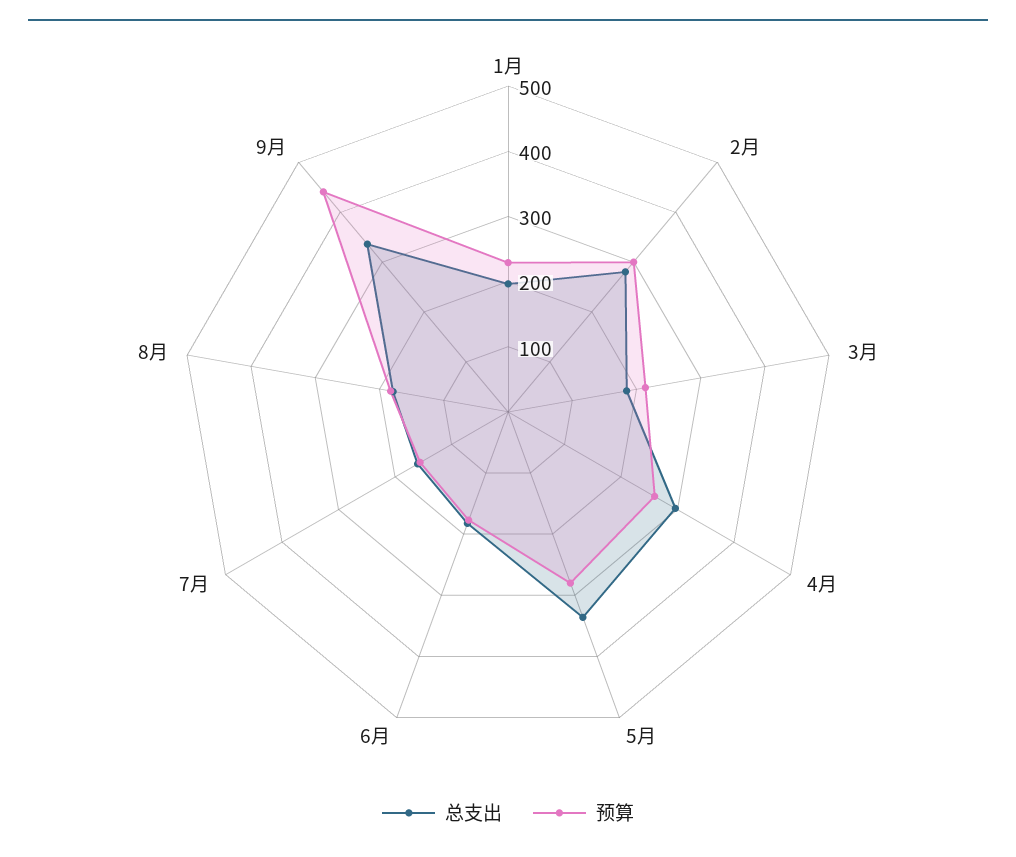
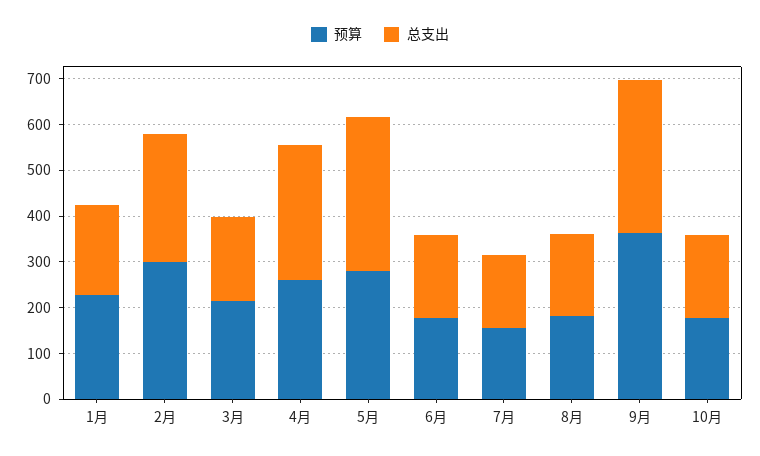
预算, 9月: 440 -> 360
预算, 10月: none -> 180
总支出, 10月: none -> 180

